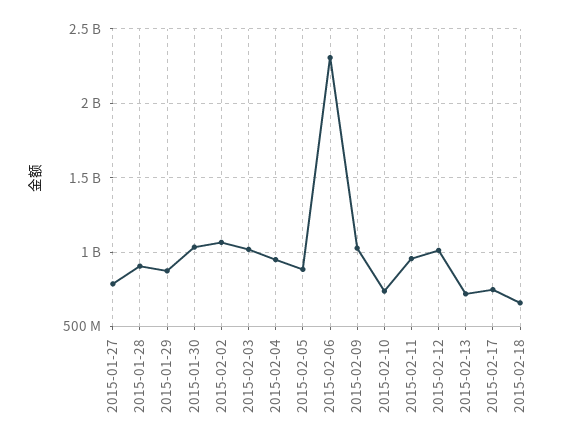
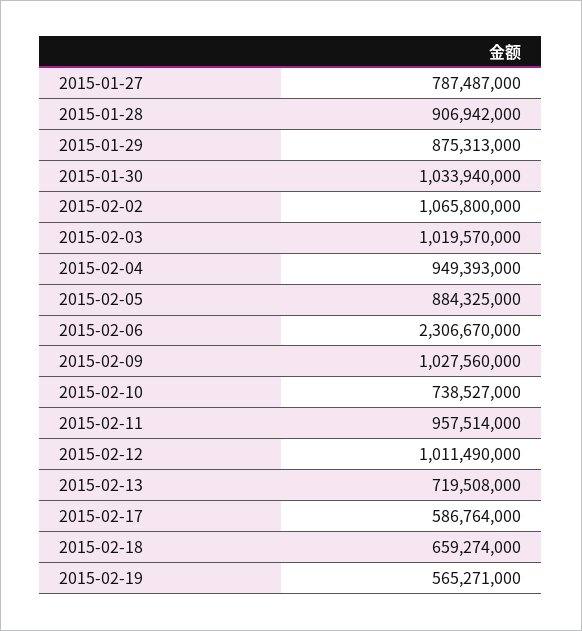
2015-02-17: 750000000 -> 586764000
2015-02-19: none -> 565271000

